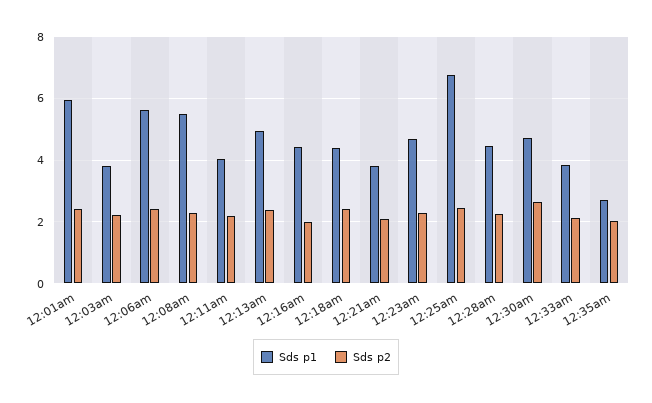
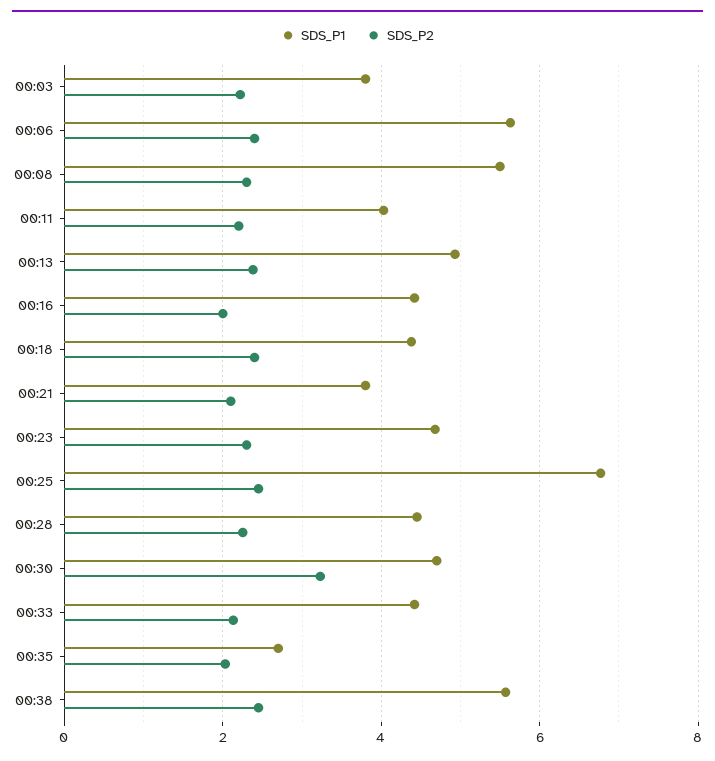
Sds p1, 12:01am: 6 -> none
Sds p2, 12:01am: 2.4 -> none
Sds p2, 12:30am: 2.6 -> 3.2
Sds p1, 12:33am: 3.8 -> 4.4
Sds p1, 00:38: none -> 5.6
Sds p2, 00:38: none -> 2.4

